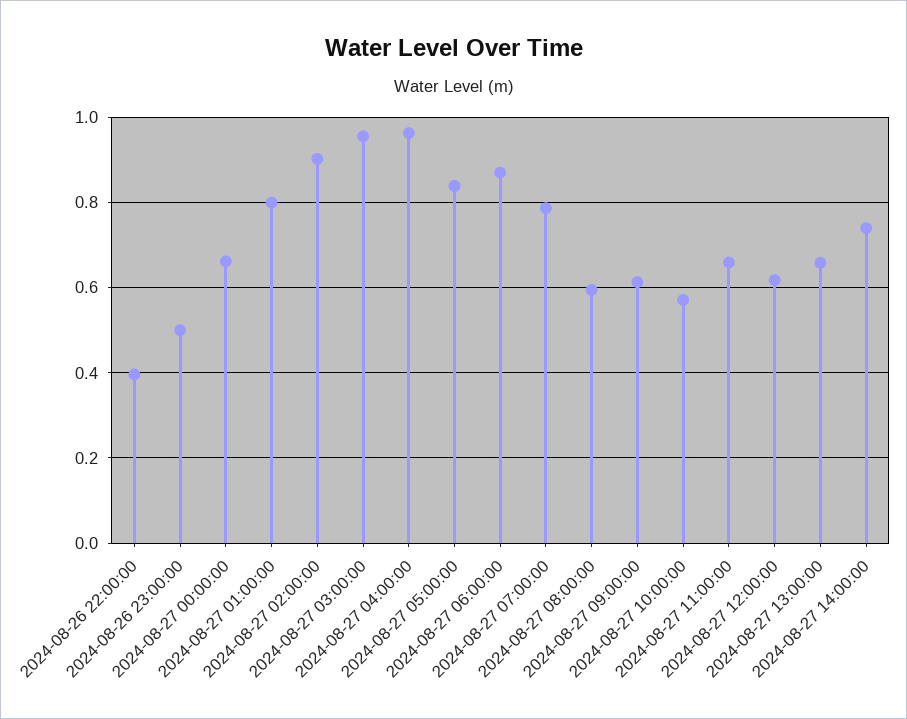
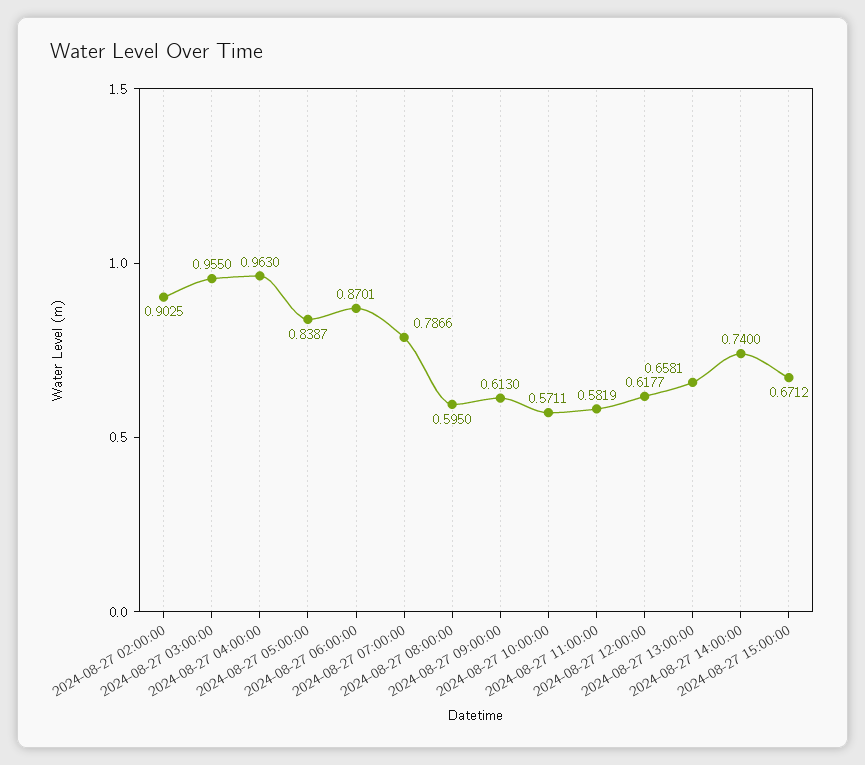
2024-08-26 22:00:00: 0.4 -> none
2024-08-26 23:00:00: 0.5 -> none
2024-08-27 00:00:00: 0.66 -> none
2024-08-27 01:00:00: 0.8 -> none
2024-08-27 11:00:00: 0.66 -> 0.5819
2024-08-27 15:00:00: none -> 0.6712

